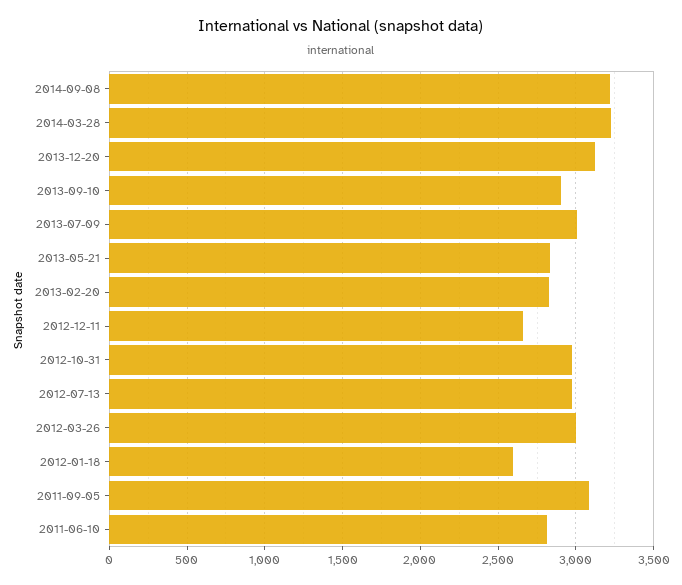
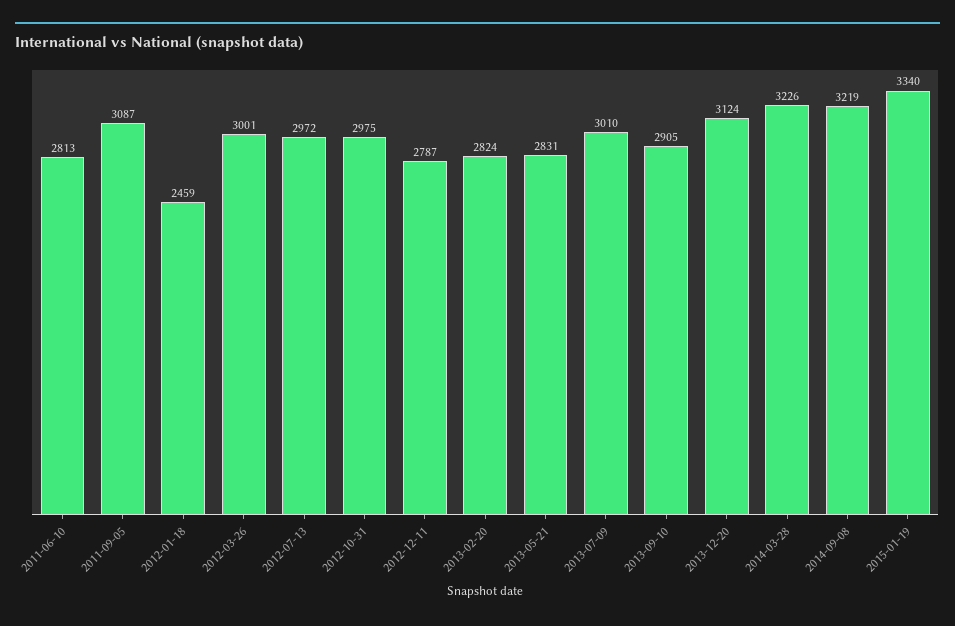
2012-12-11: 2650 -> 2787
2012-01-18: 2600 -> 2459
2015-01-19: none -> 3340

